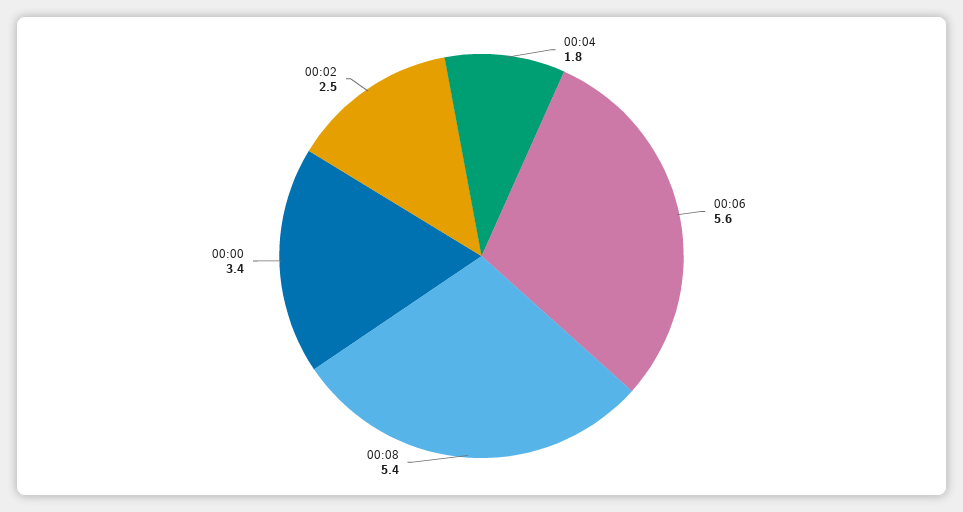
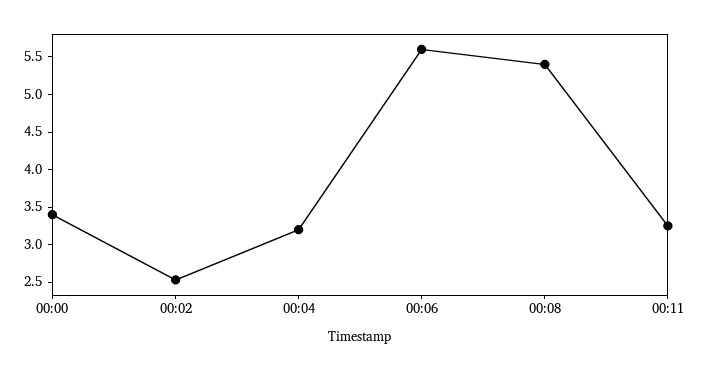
00:04: 1.8 -> 3.25
00:11: none -> 3.25

